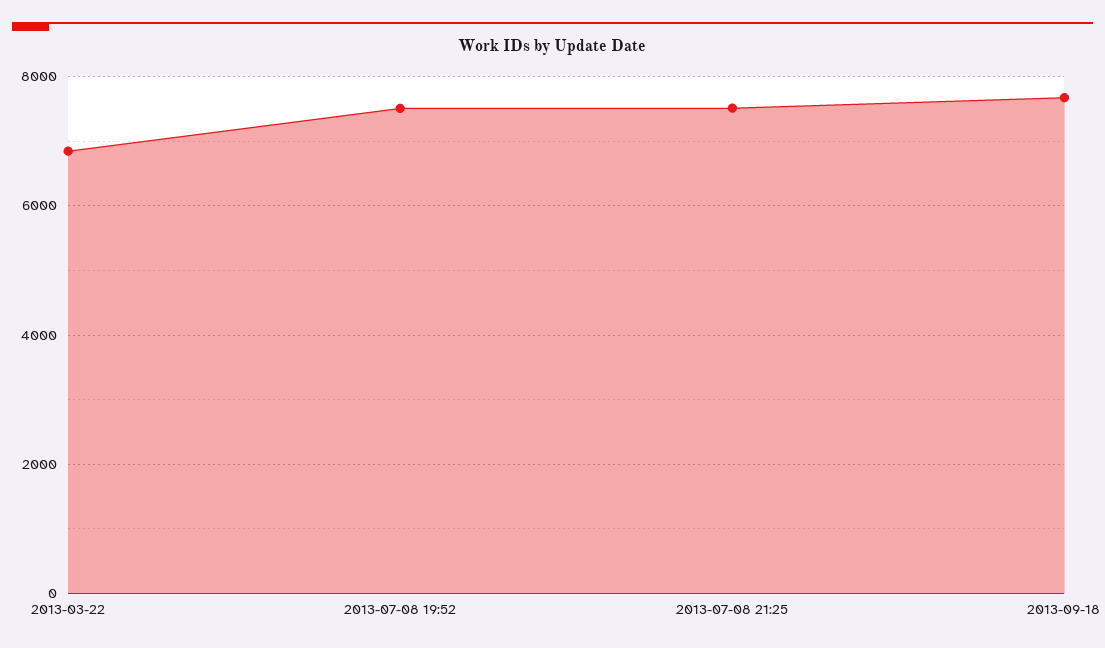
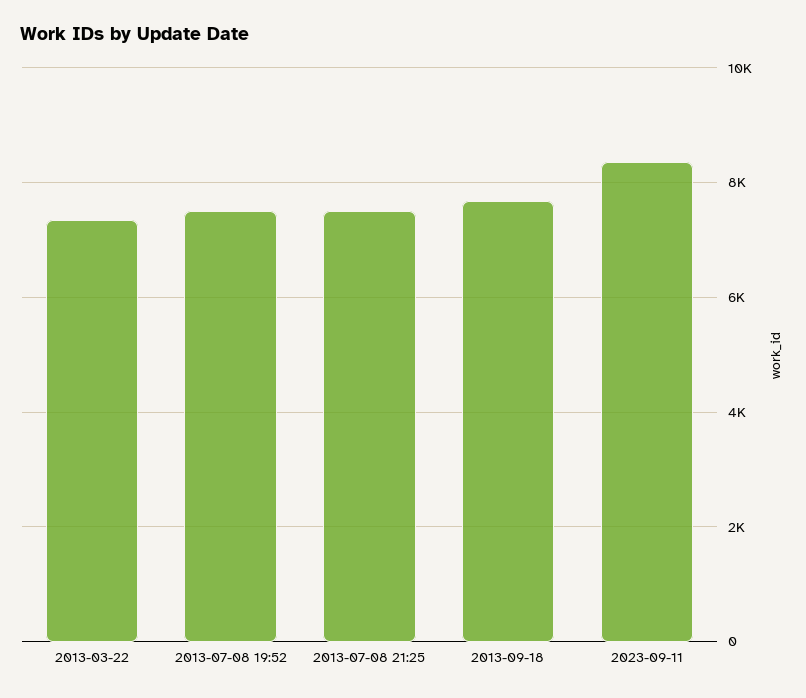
2013-03-22: 6800 -> 7400
2023-09-11: none -> 8400

